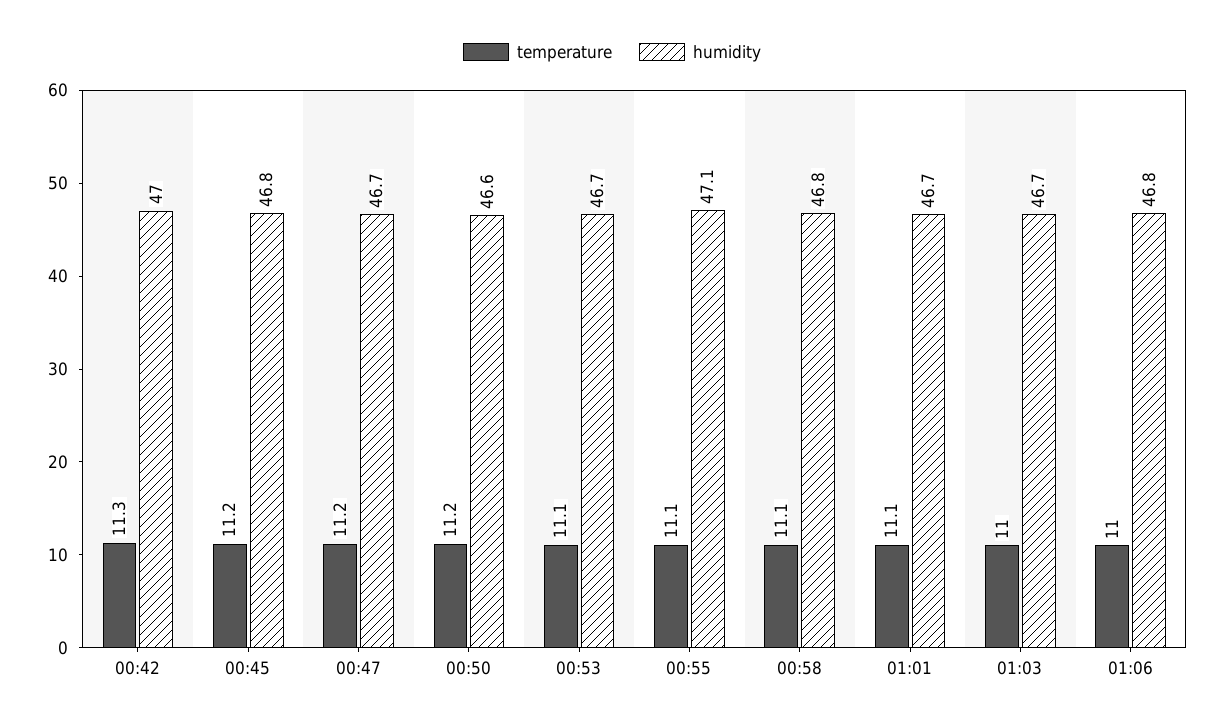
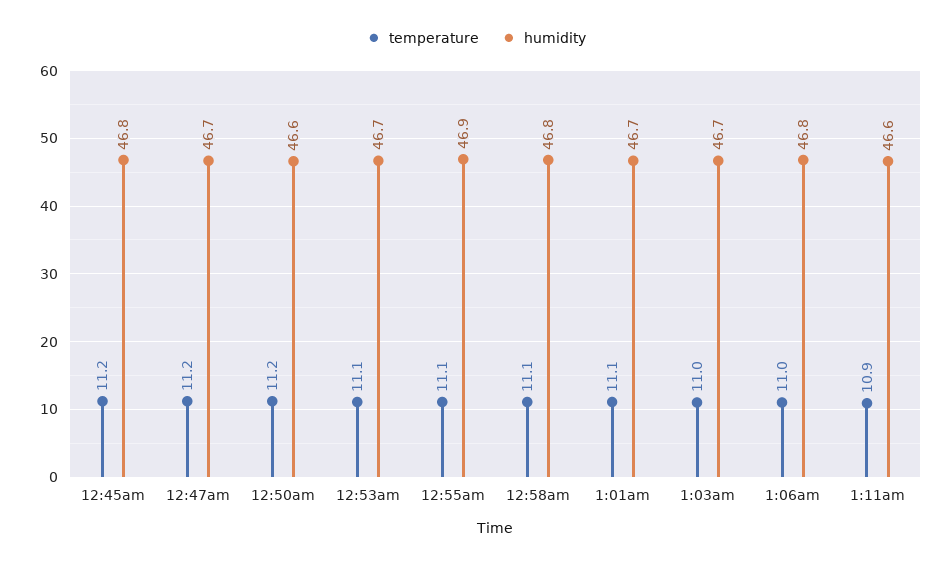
temperature, 00:42: 11.3 -> none
humidity, 00:42: 47 -> none
humidity, 00:55: 47.1 -> 46.9
temperature, 1:11am: none -> 10.9
humidity, 1:11am: none -> 46.6

